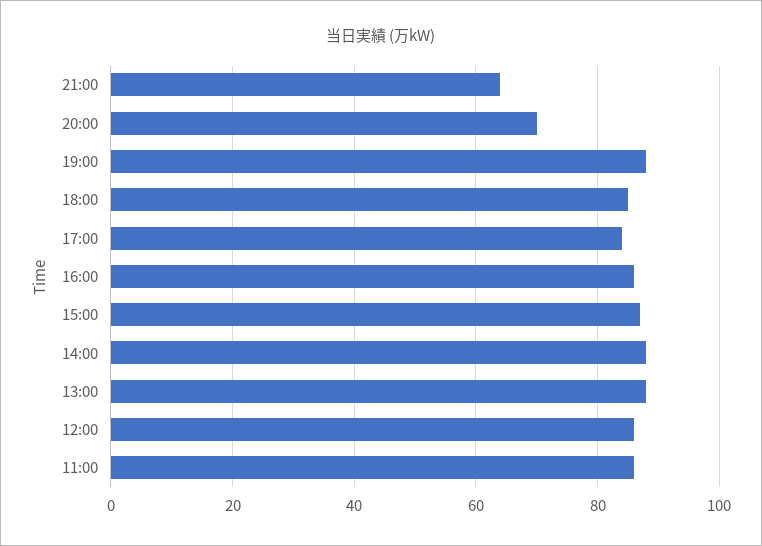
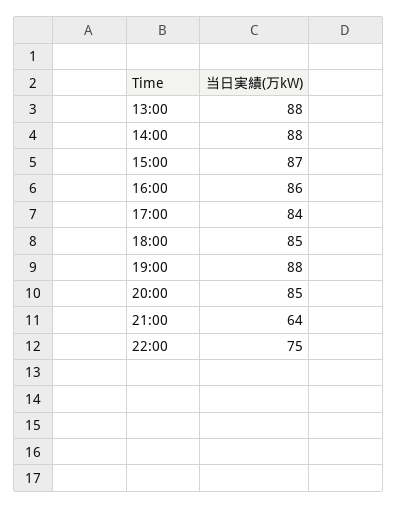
20:00: 70 -> 85
12:00: 85 -> none
11:00: 85 -> none
22:00: none -> 75

